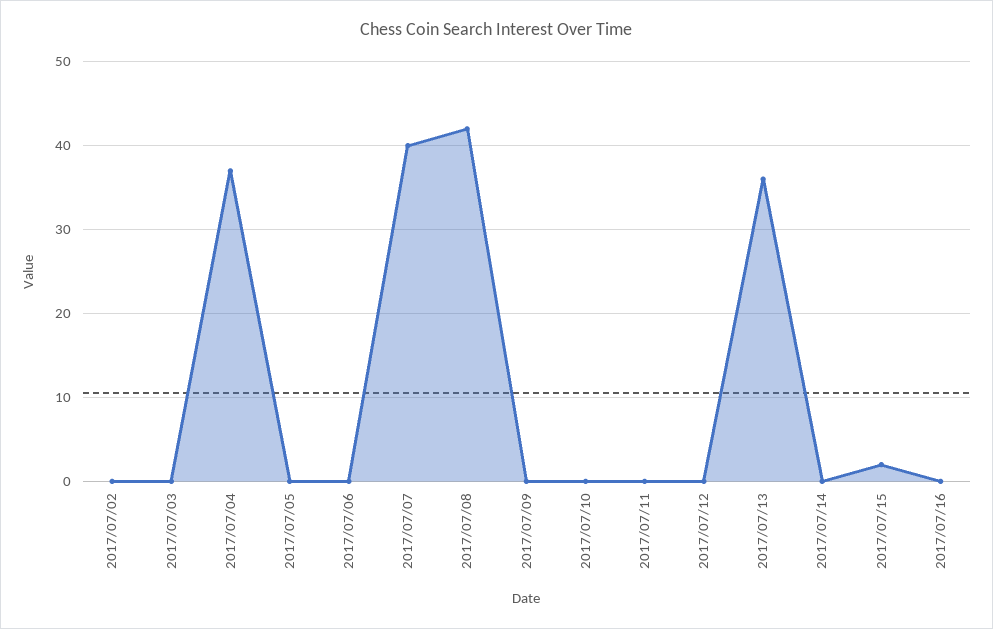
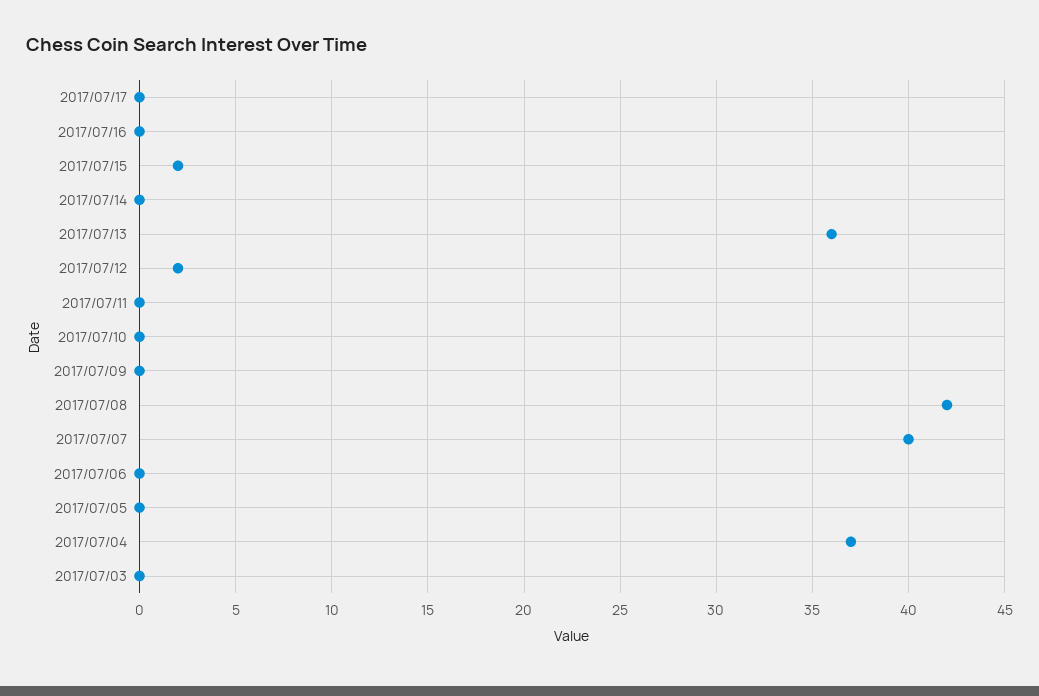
2017/07/02: 0 -> none
2017/07/12: 0 -> 2
2017/07/17: none -> 0

